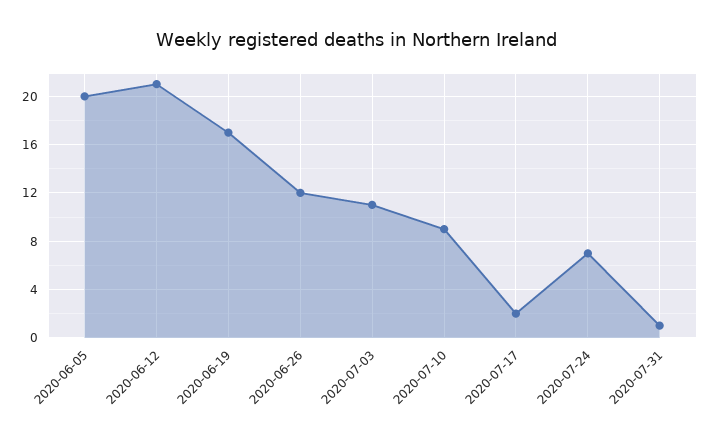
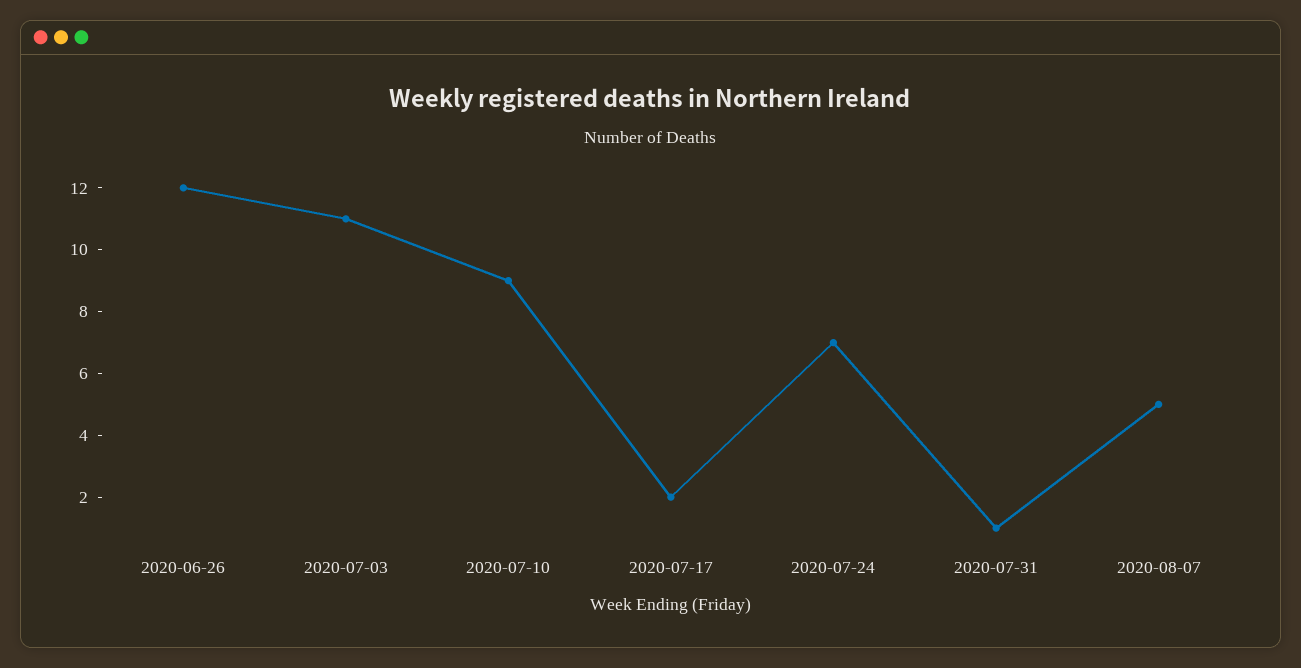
2020-06-05: 20 -> none
2020-06-12: 21 -> none
2020-06-19: 17 -> none
2020-08-07: none -> 5

